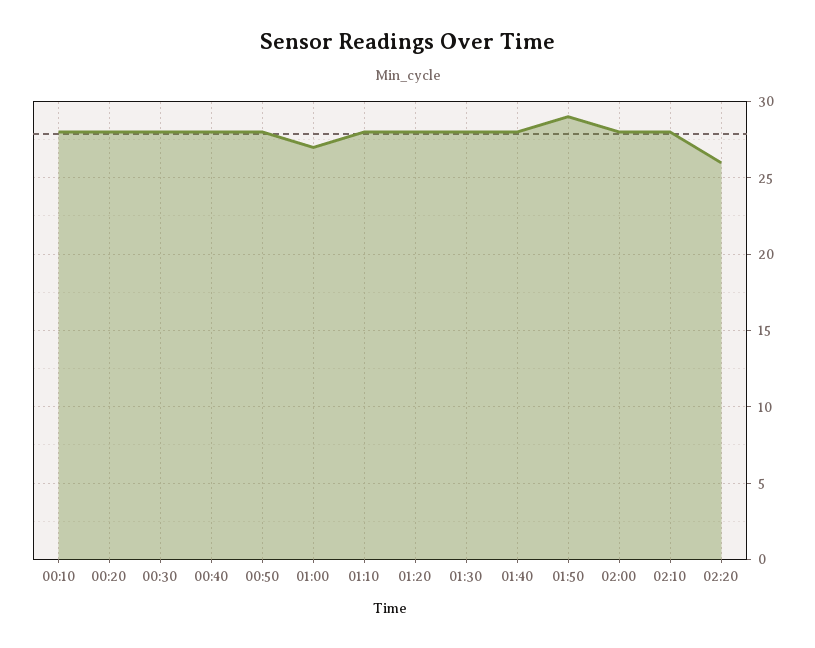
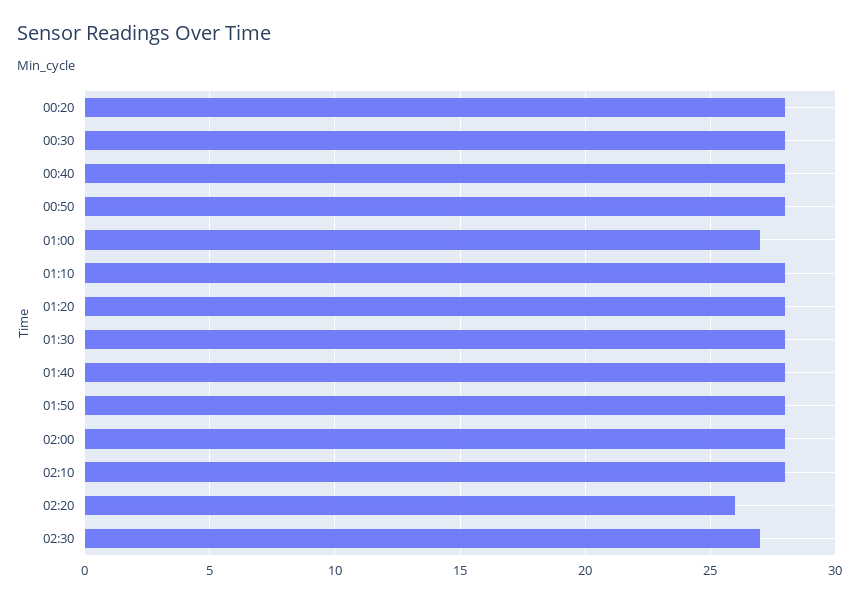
00:10: 28 -> none
01:50: 29 -> 28
02:30: none -> 27

